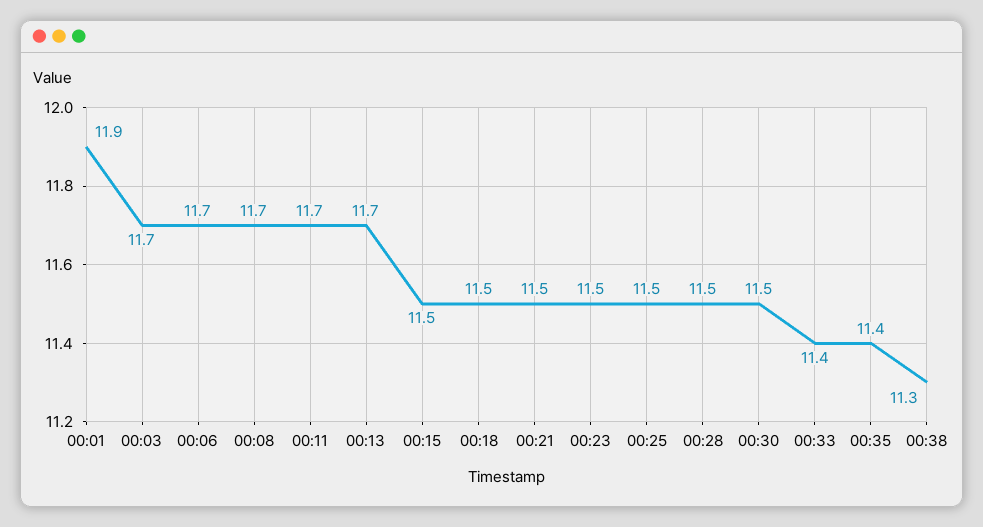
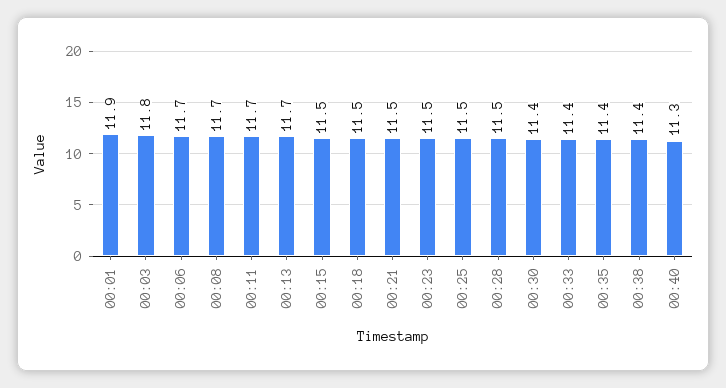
00:03: 11.7 -> 11.8
00:30: 11.5 -> 11.4
00:38: 11.3 -> 11.4
00:40: none -> 11.3

